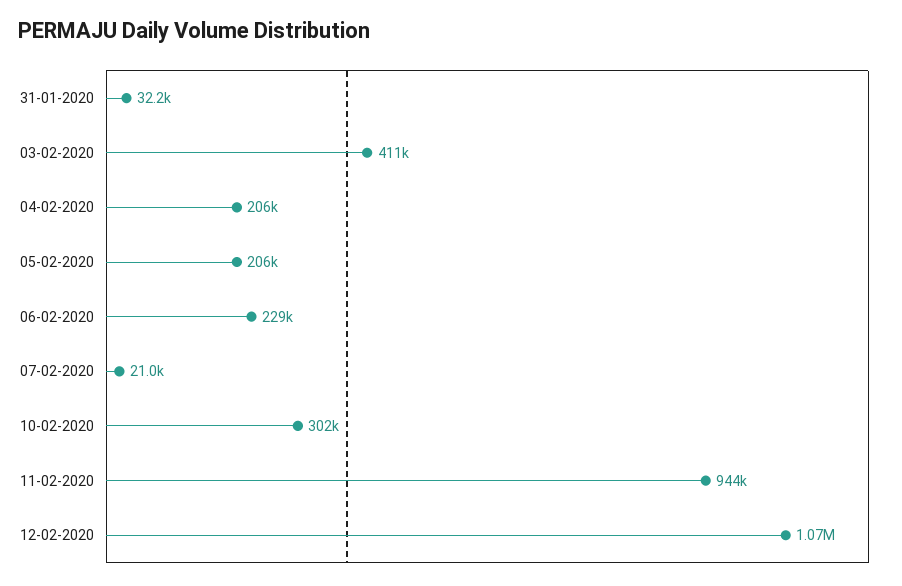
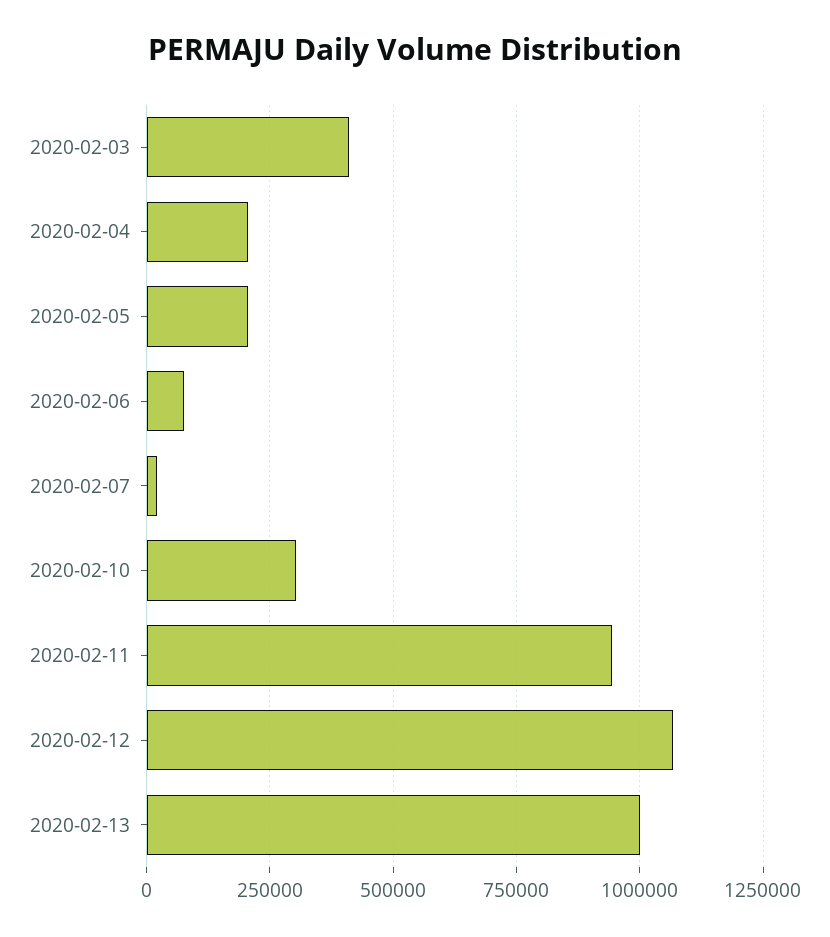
31-01-2020: 32200 -> none
06-02-2020: 229000 -> 75000
2020-02-13: none -> 1000000

